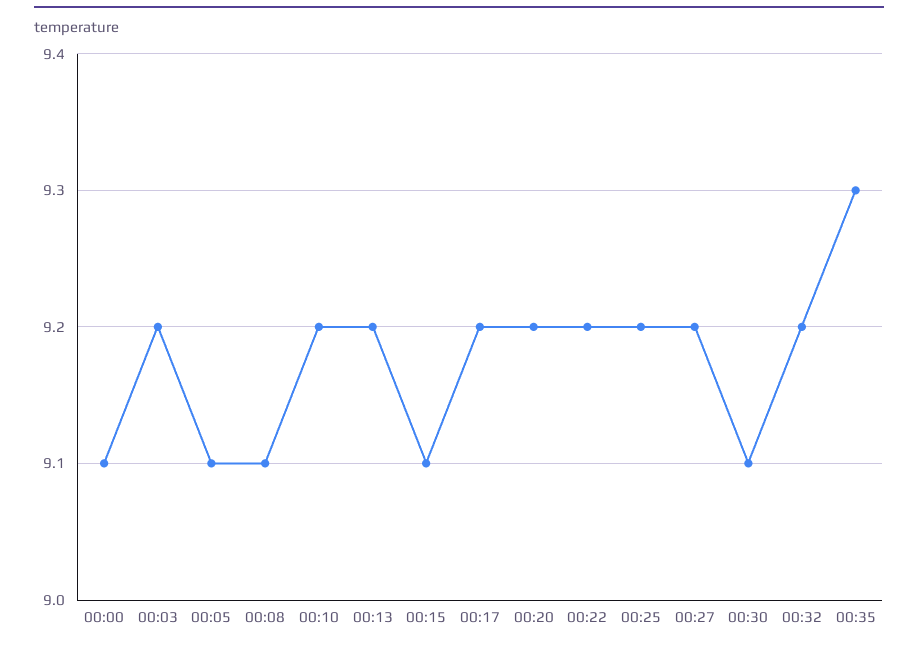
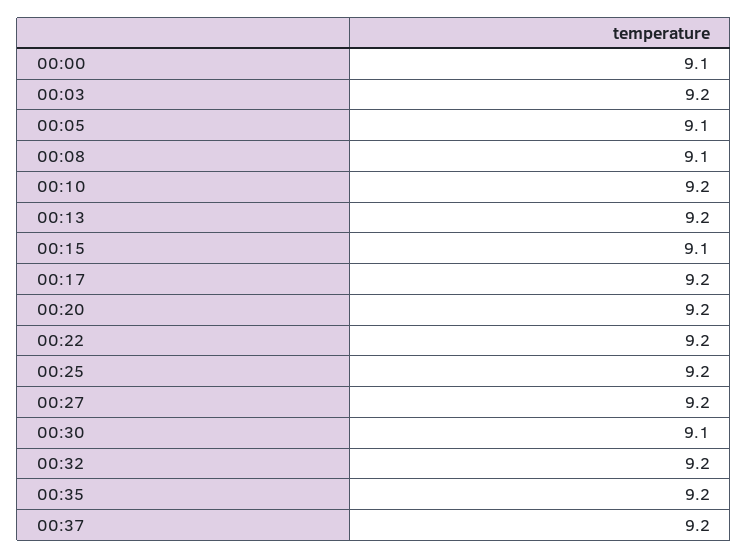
00:35: 9.3 -> 9.2
00:37: none -> 9.2

